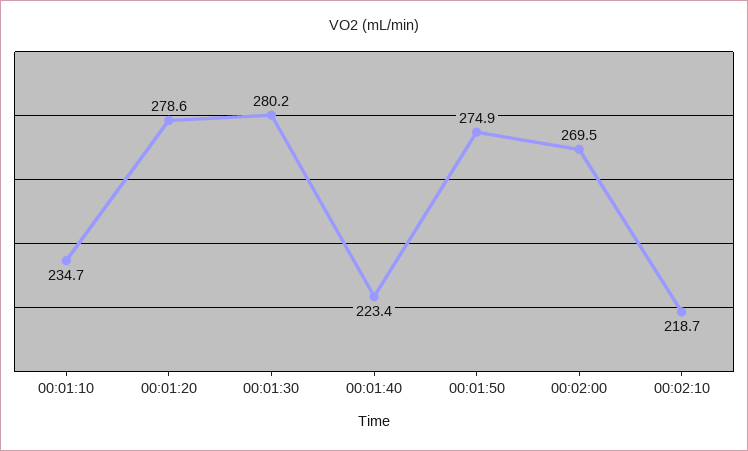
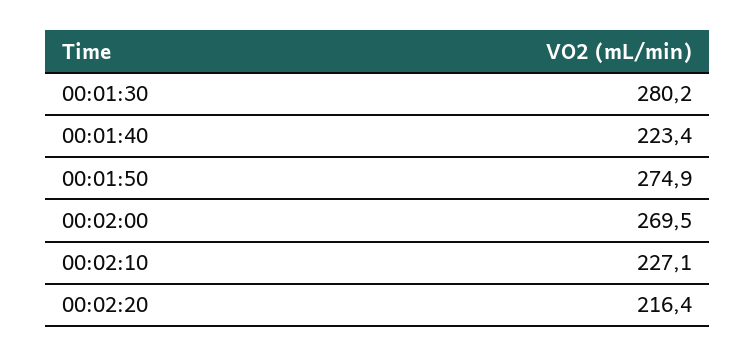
00:01:10: 234.7 -> none
00:01:20: 278.6 -> none
00:02:10: 218.7 -> 227.1
00:02:20: none -> 216.4

